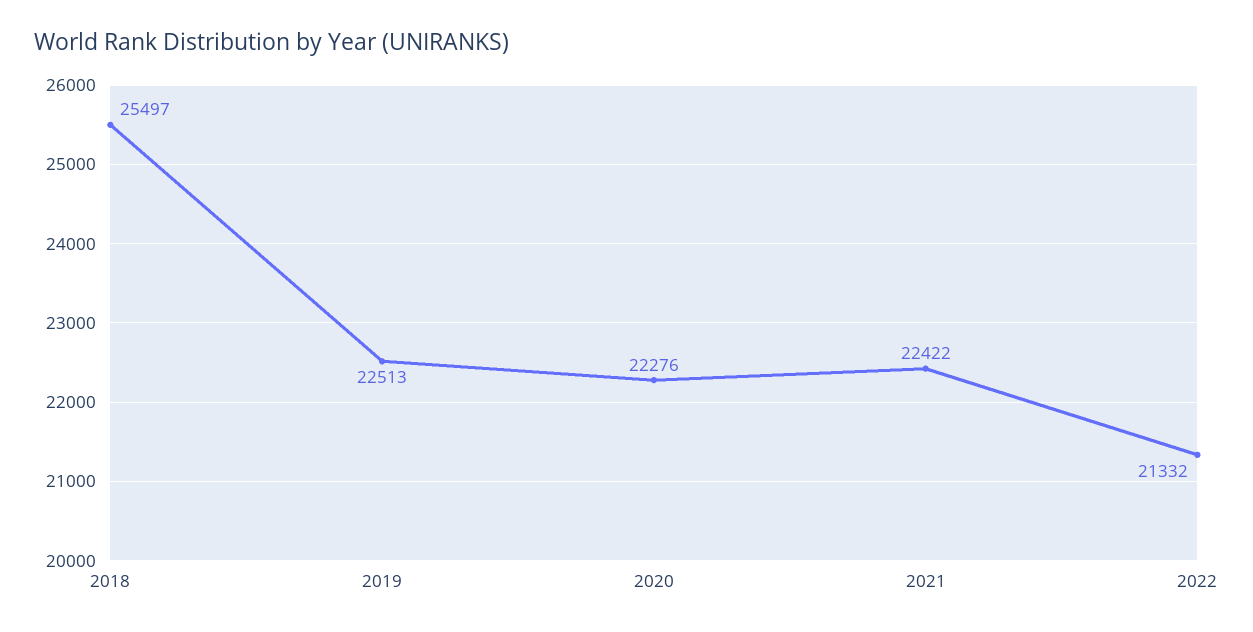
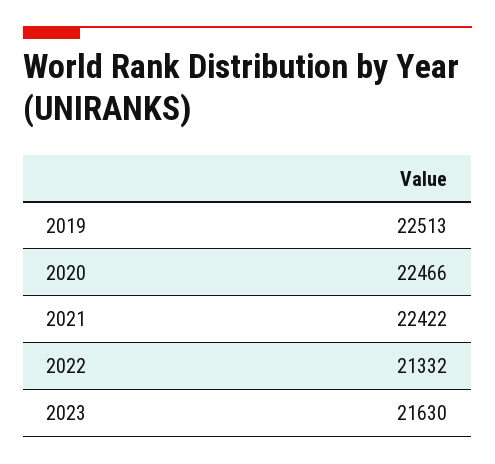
2018: 25497 -> none
2020: 22276 -> 22466
2023: none -> 21630

